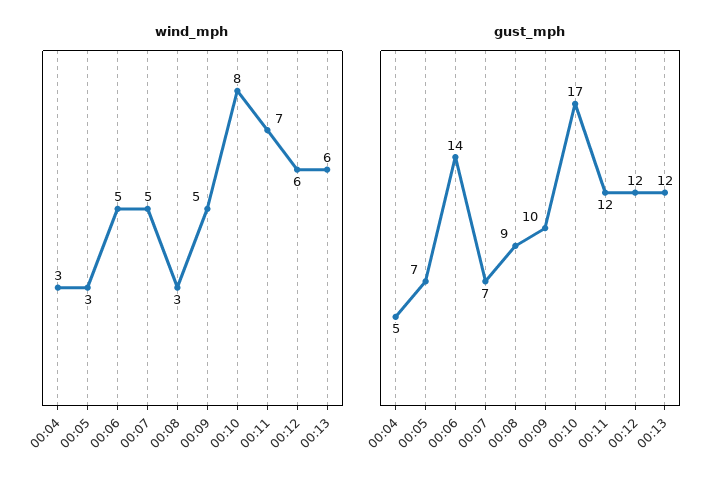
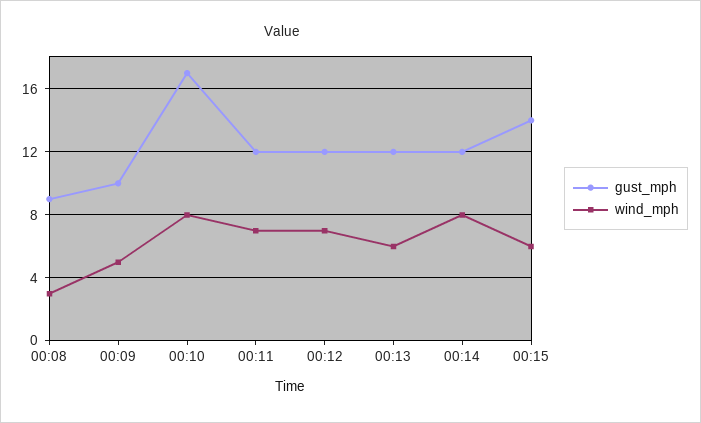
wind_mph, 00:04: 3 -> none
wind_mph, 00:05: 3 -> none
wind_mph, 00:06: 5 -> none
wind_mph, 00:07: 5 -> none
wind_mph, 00:12: 6 -> 7
gust_mph, 00:04: 5 -> none
gust_mph, 00:05: 7 -> none
gust_mph, 00:06: 14 -> none
gust_mph, 00:07: 7 -> none
gust_mph, 00:14: none -> 12
wind_mph, 00:14: none -> 8
gust_mph, 00:15: none -> 14
wind_mph, 00:15: none -> 6

